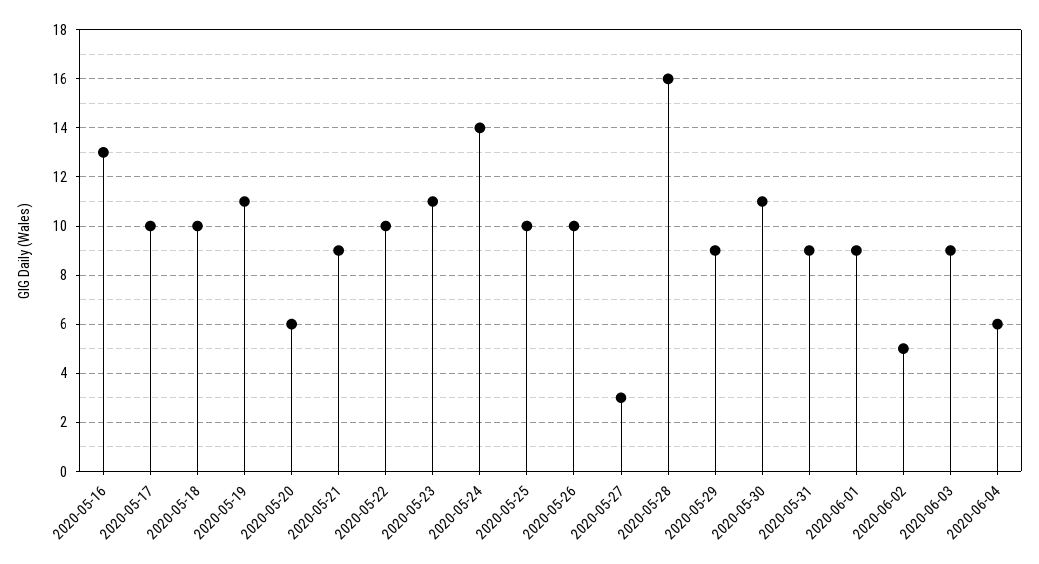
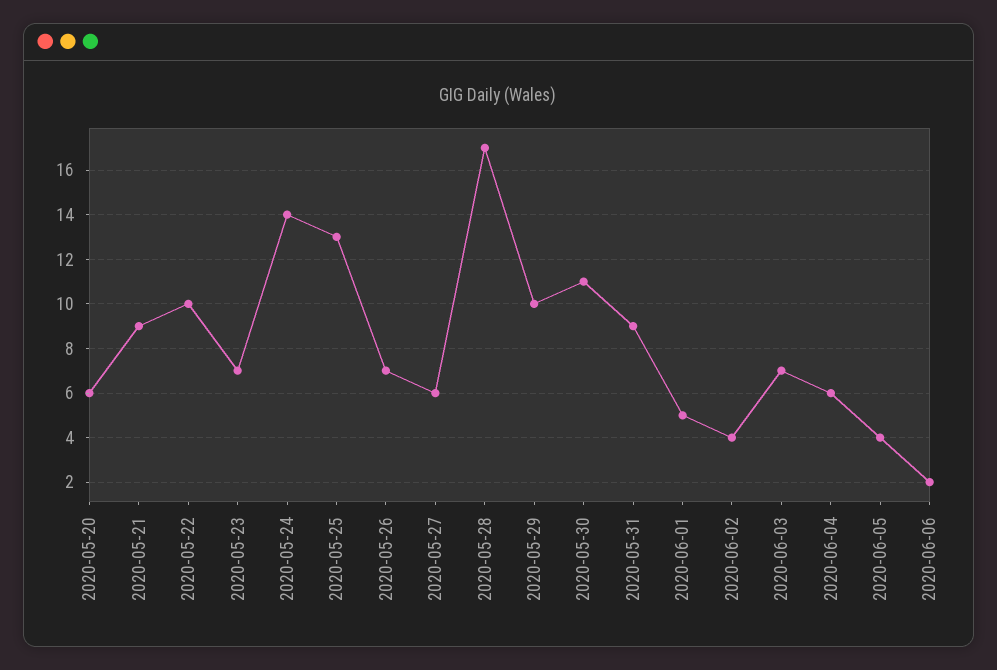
2020-05-16: 13 -> none
2020-05-17: 10 -> none
2020-05-18: 10 -> none
2020-05-19: 11 -> none
2020-05-23: 11 -> 7
2020-05-25: 10 -> 13
2020-05-26: 10 -> 7
2020-05-27: 3 -> 6
2020-05-28: 16 -> 17
2020-05-29: 9 -> 10
2020-06-01: 9 -> 5
2020-06-02: 5 -> 4
2020-06-03: 9 -> 7
2020-06-05: none -> 4
2020-06-06: none -> 2

